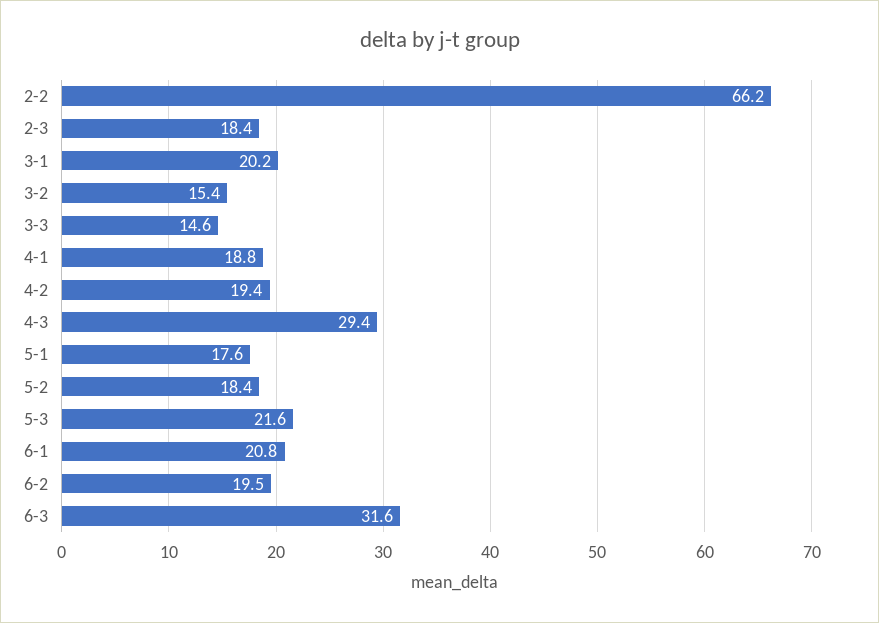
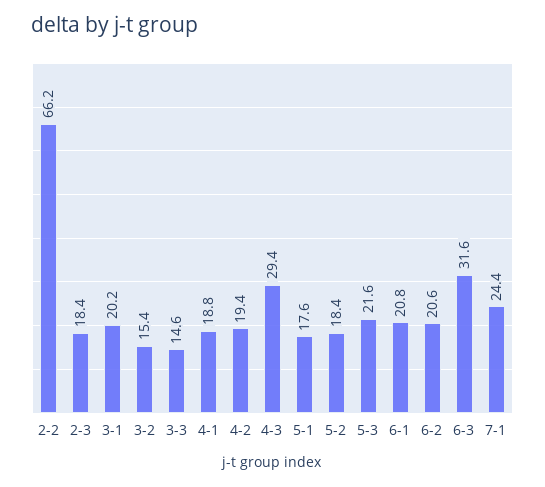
6-2: 19.5 -> 20.6
7-1: none -> 24.4

